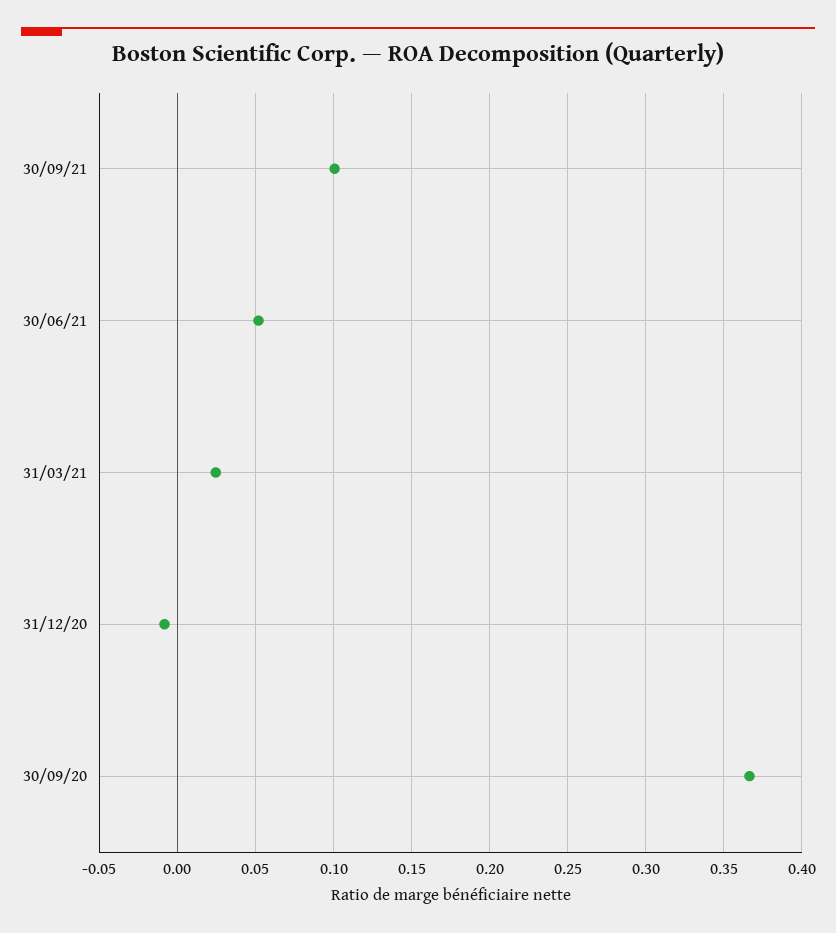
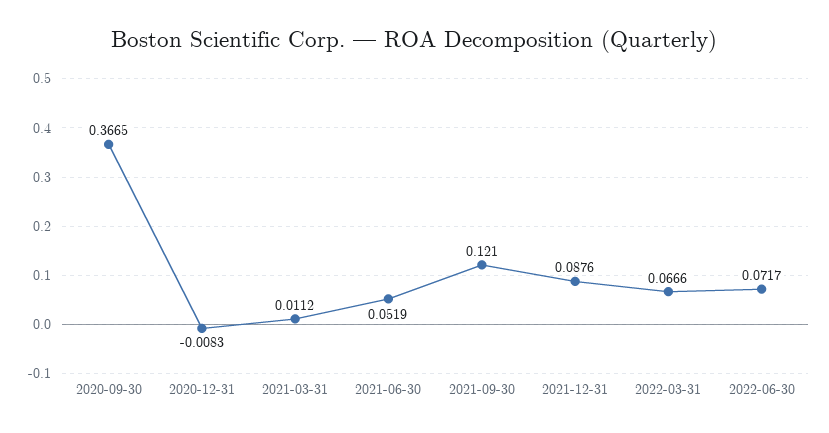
30/09/21: 0.1 -> 0.121
31/03/21: 0.025 -> 0.0112
2021-12-31: none -> 0.0876
2022-03-31: none -> 0.0666
2022-06-30: none -> 0.0717

